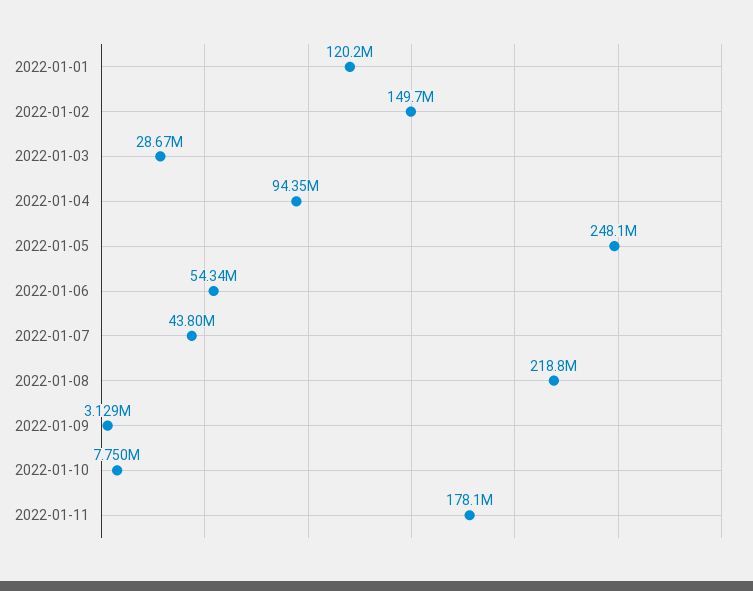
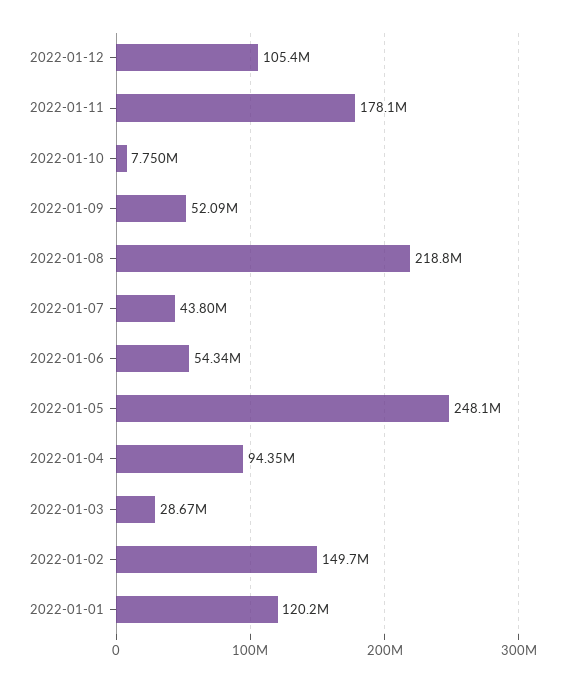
2022-01-09: 3129000 -> 52090000
2022-01-12: none -> 105400000

